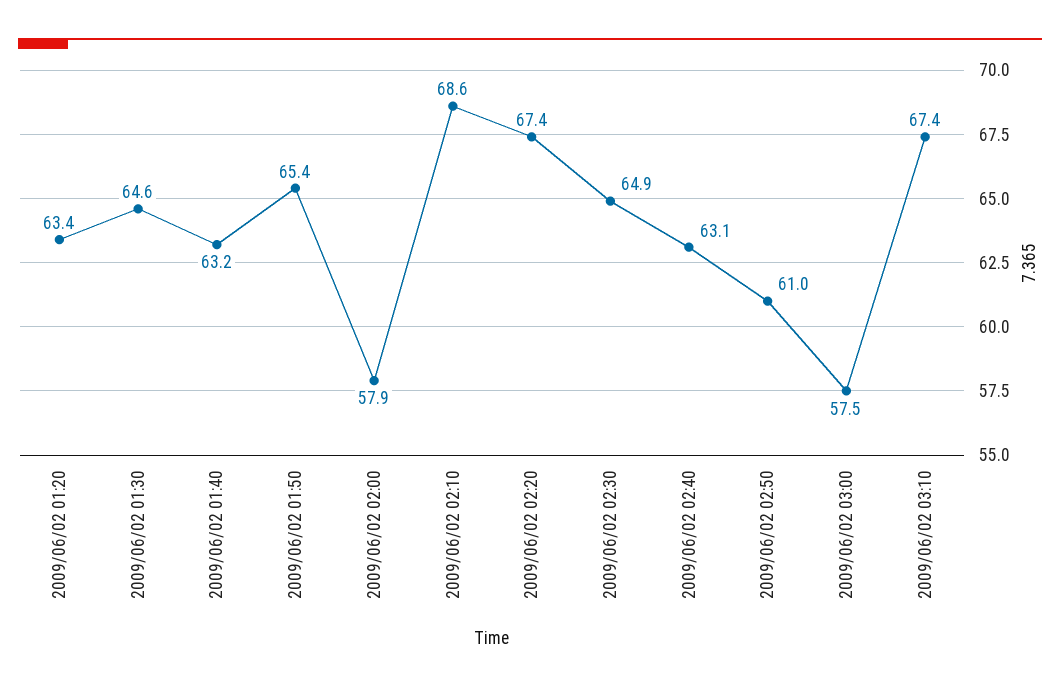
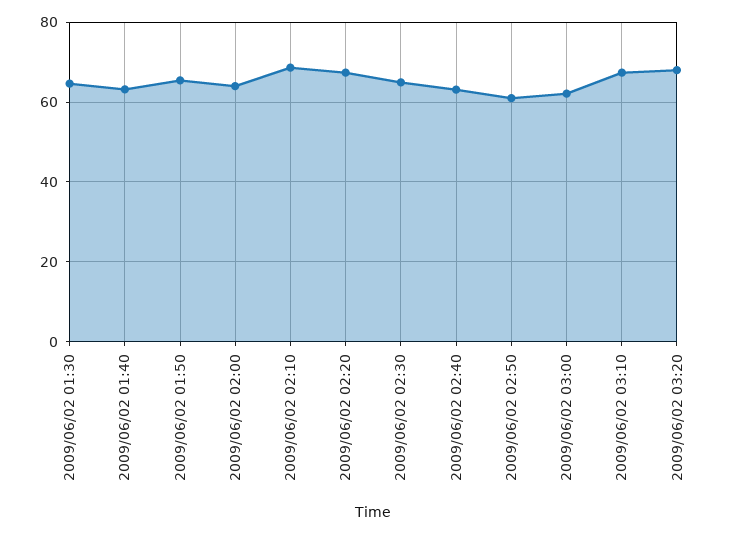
2009/06/02 01:20: 63.4 -> none
2009/06/02 02:00: 57.9 -> 64
2009/06/02 03:00: 57.5 -> 62
2009/06/02 03:20: none -> 68

